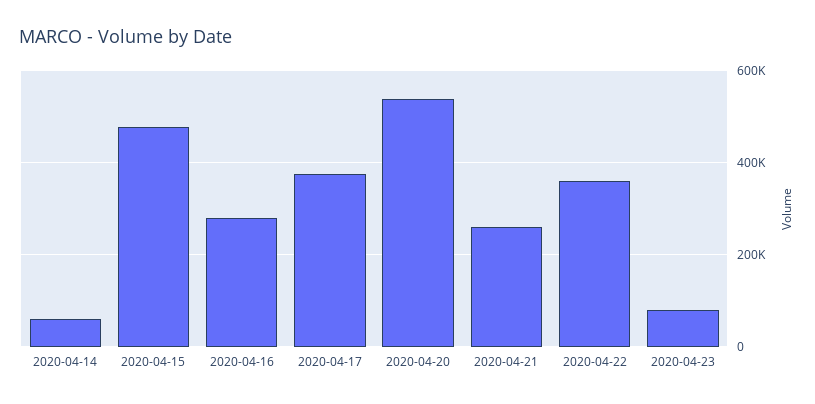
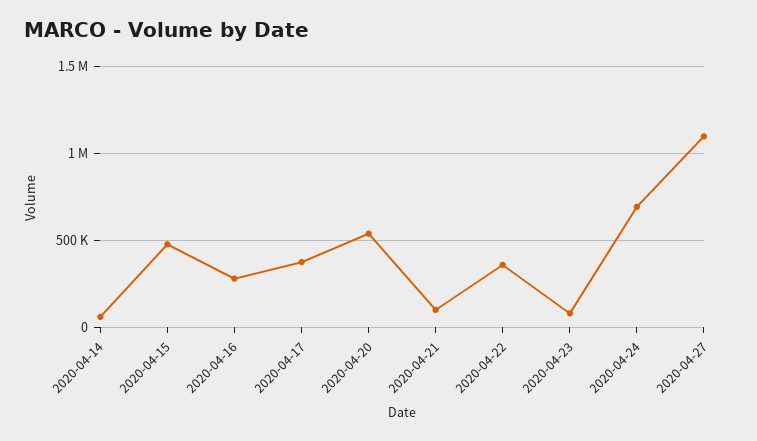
2020-04-21: 260000 -> 100000
2020-04-24: none -> 700000
2020-04-27: none -> 1100000

